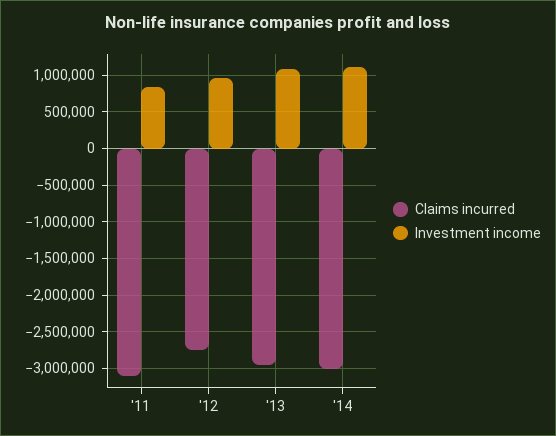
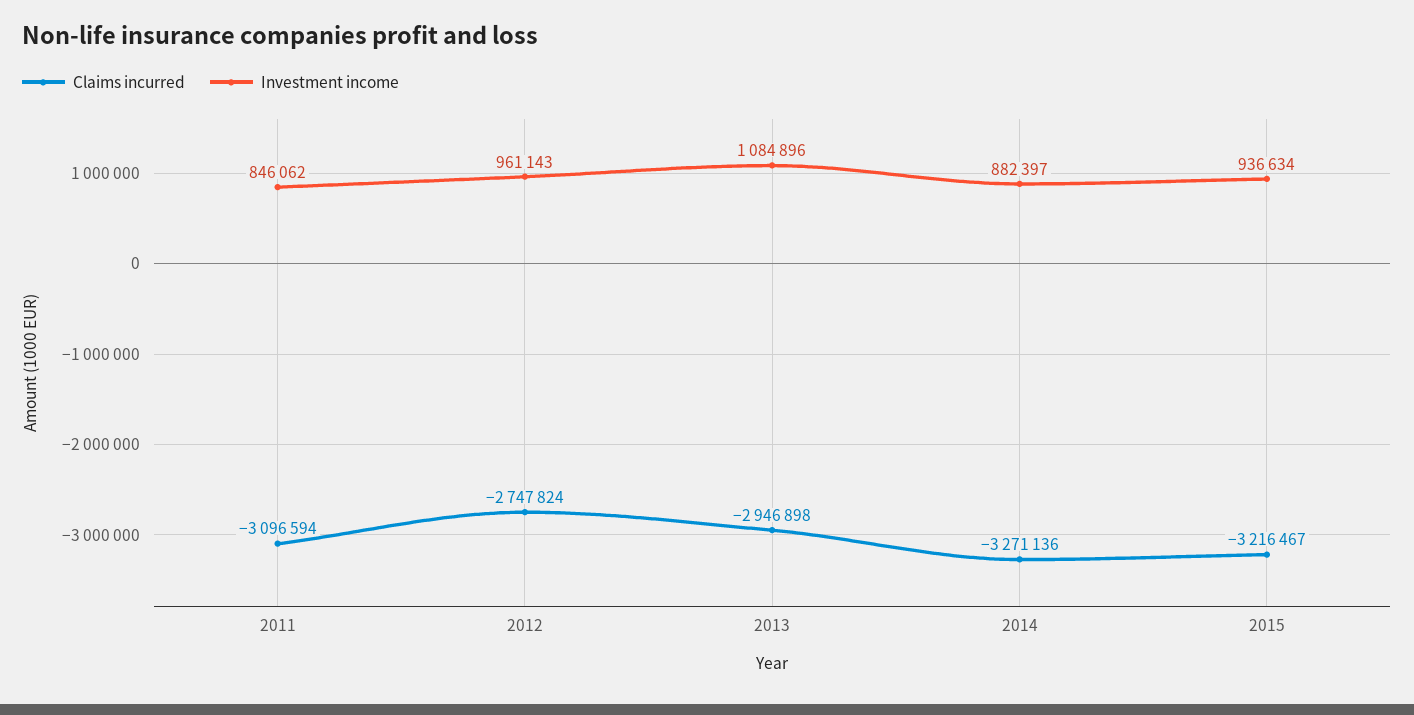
Claims incurred, '14: -3000000 -> -3271136
Investment income, '14: 1100000 -> 882397
Claims incurred, 2015: none -> -3216467
Investment income, 2015: none -> 936634

